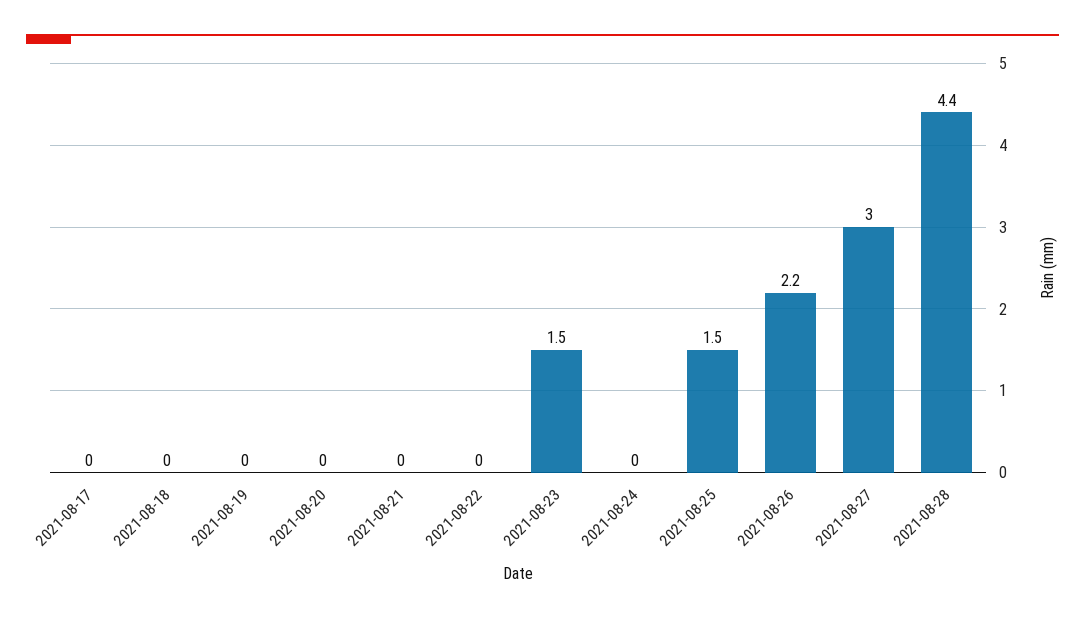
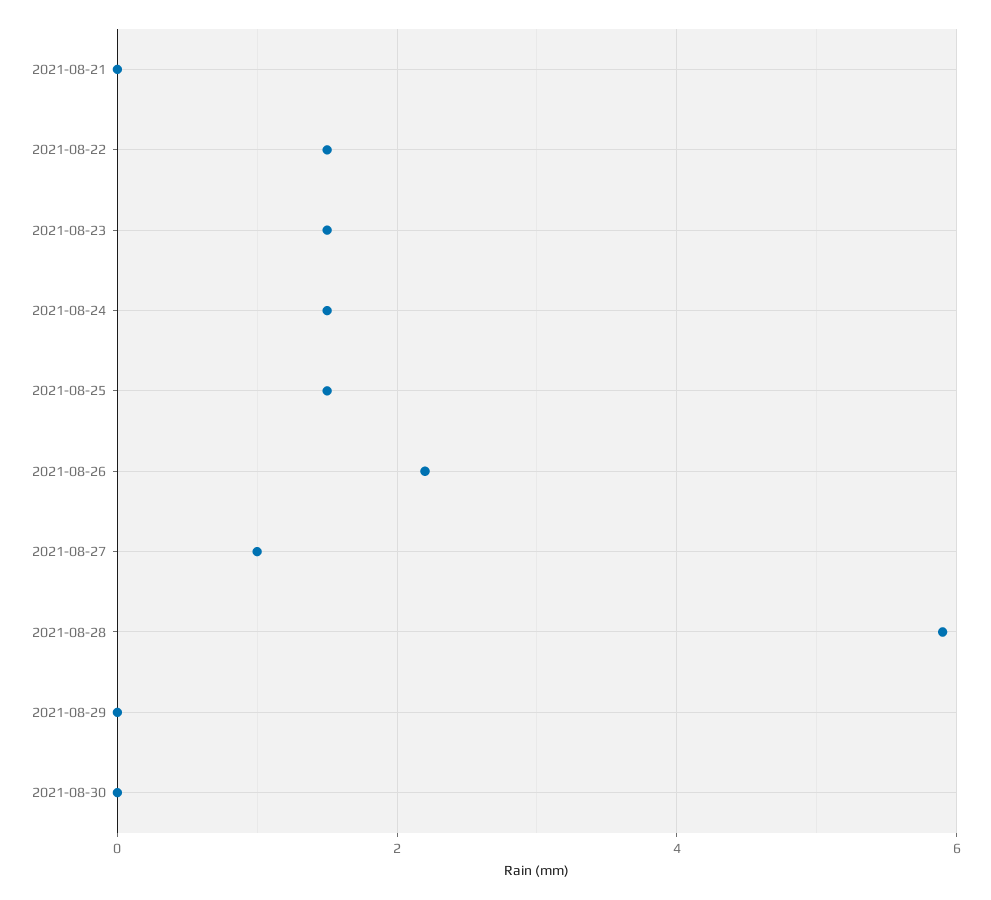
2021-08-17: 0 -> none
2021-08-18: 0 -> none
2021-08-19: 0 -> none
2021-08-20: 0 -> none
2021-08-22: 0 -> 1.5
2021-08-24: 0 -> 1.5
2021-08-27: 3 -> 1
2021-08-28: 4.4 -> 6
2021-08-29: none -> 0
2021-08-30: none -> 0

